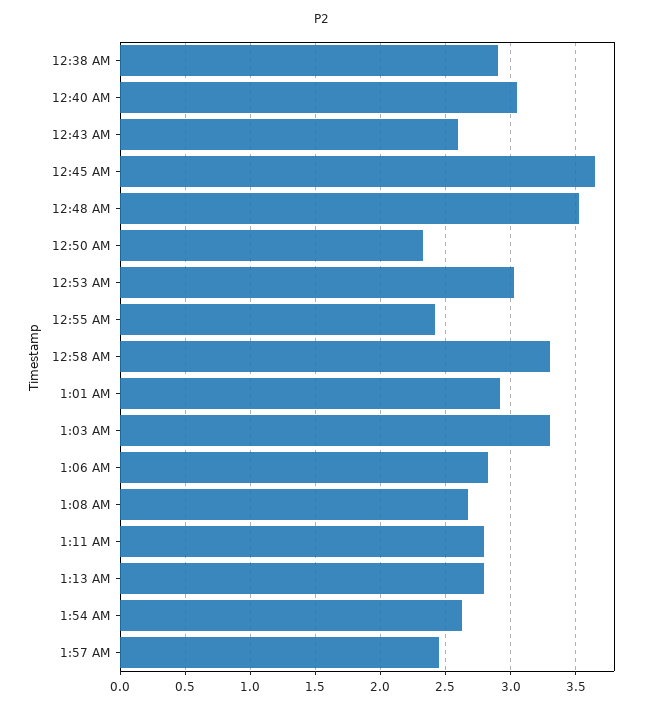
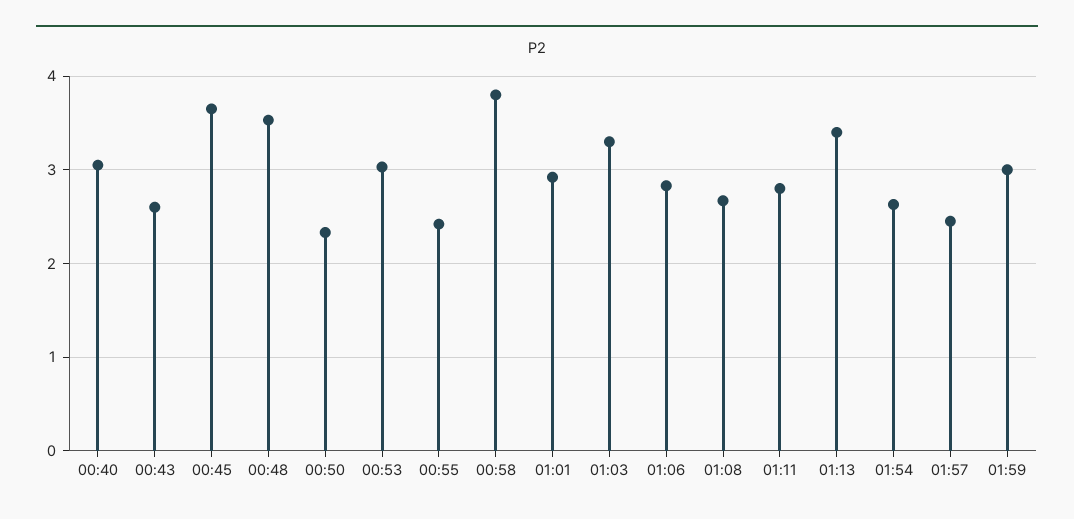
12:38 AM: 2.9 -> none
12:58 AM: 3.3 -> 3.8
1:13 AM: 2.8 -> 3.4
01:59: none -> 3

